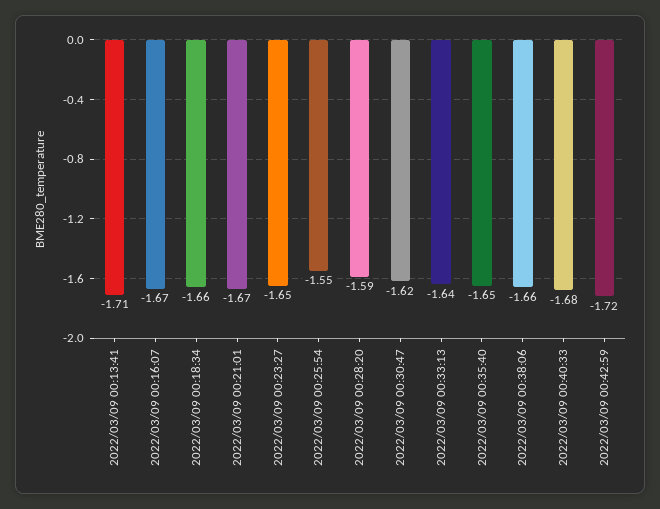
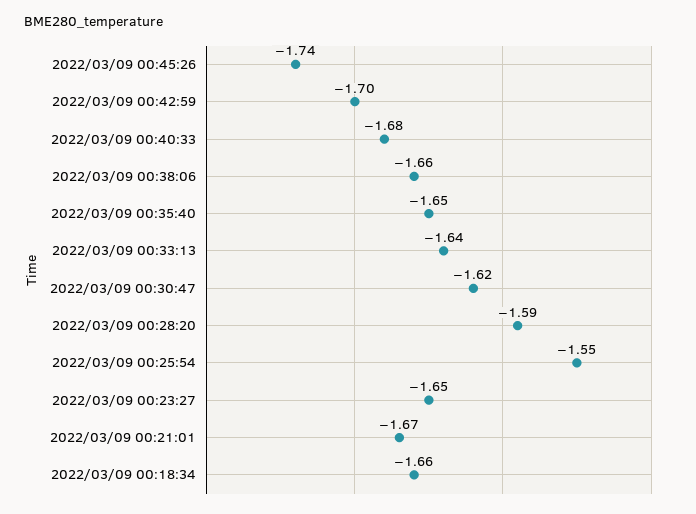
2022/03/09 00:13:41: -1.71 -> none
2022/03/09 00:16:07: -1.67 -> none
2022/03/09 00:42:59: -1.72 -> -1.7
2022/03/09 00:45:26: none -> -1.74

